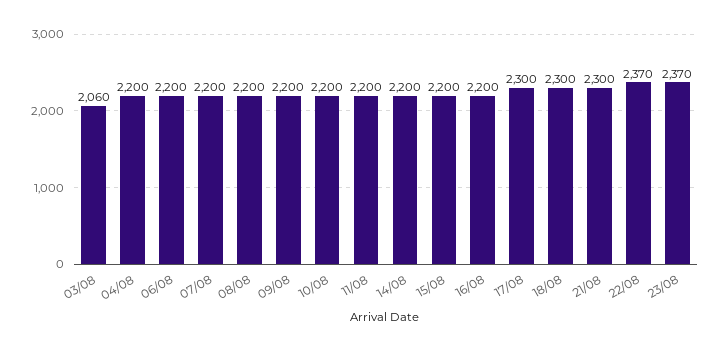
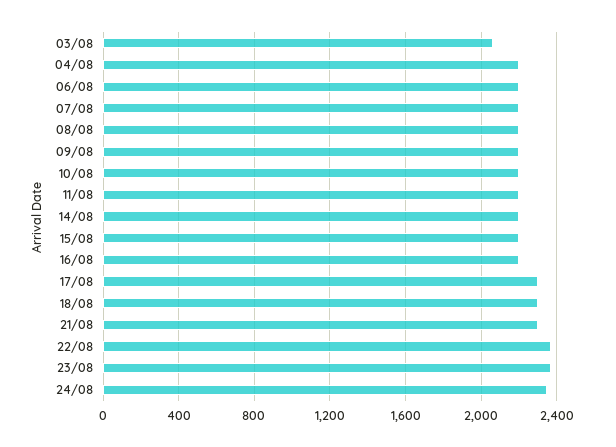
24/08: none -> 2350

